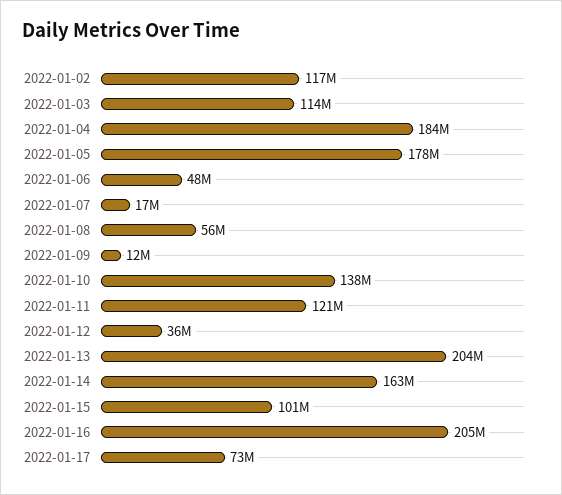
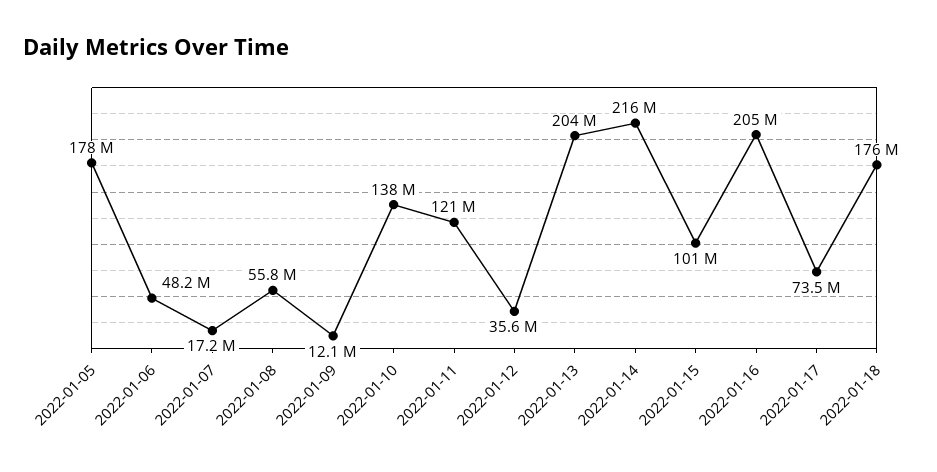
2022-01-02: 117000000 -> none
2022-01-03: 114000000 -> none
2022-01-04: 184000000 -> none
2022-01-14: 163000000 -> 216000000
2022-01-18: none -> 176000000

